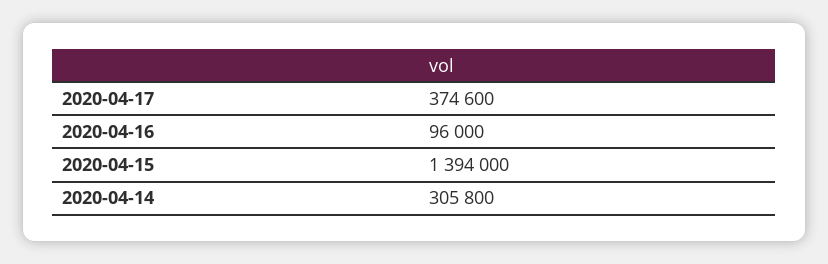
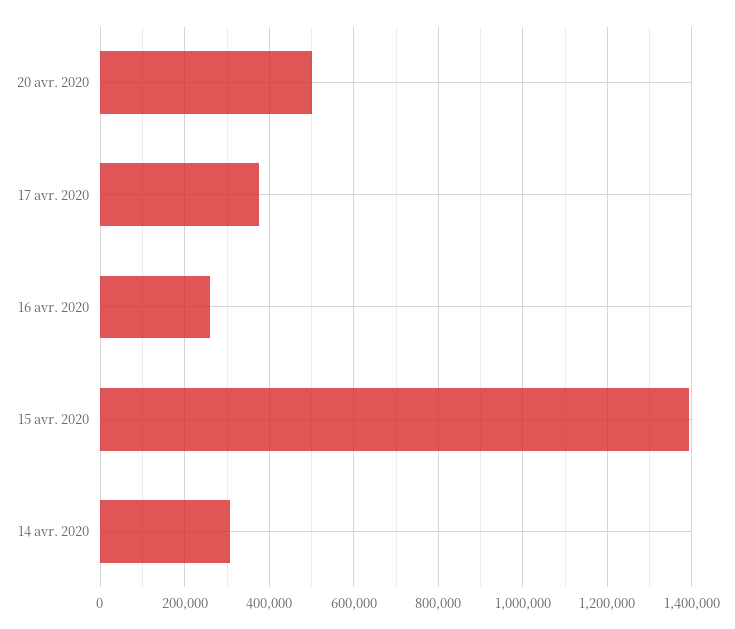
2020-04-16: 96000 -> 260000
20 avr. 2020: none -> 500000

